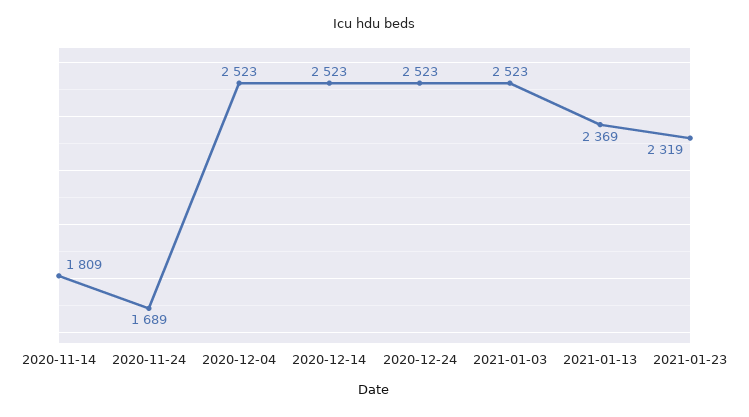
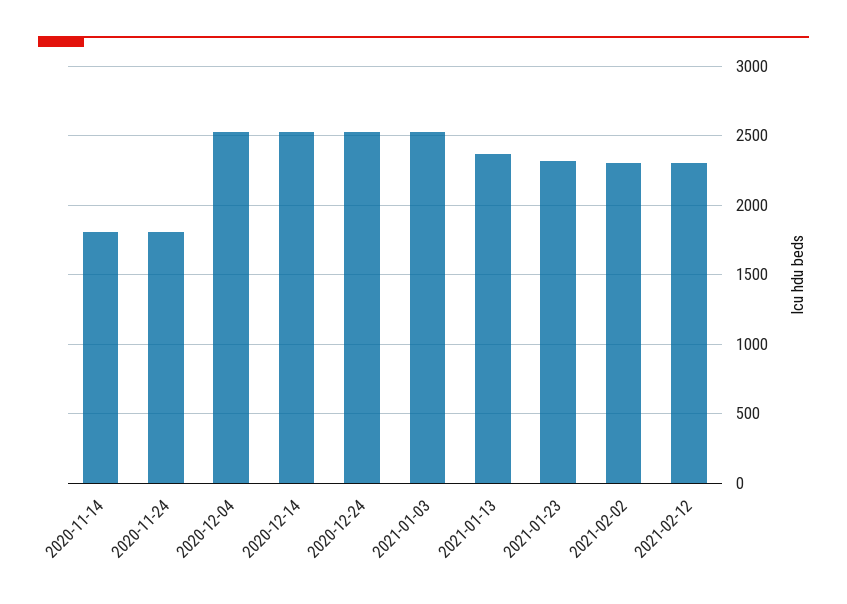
2020-11-24: 1689 -> 1800
2021-02-02: none -> 2300
2021-02-12: none -> 2300

